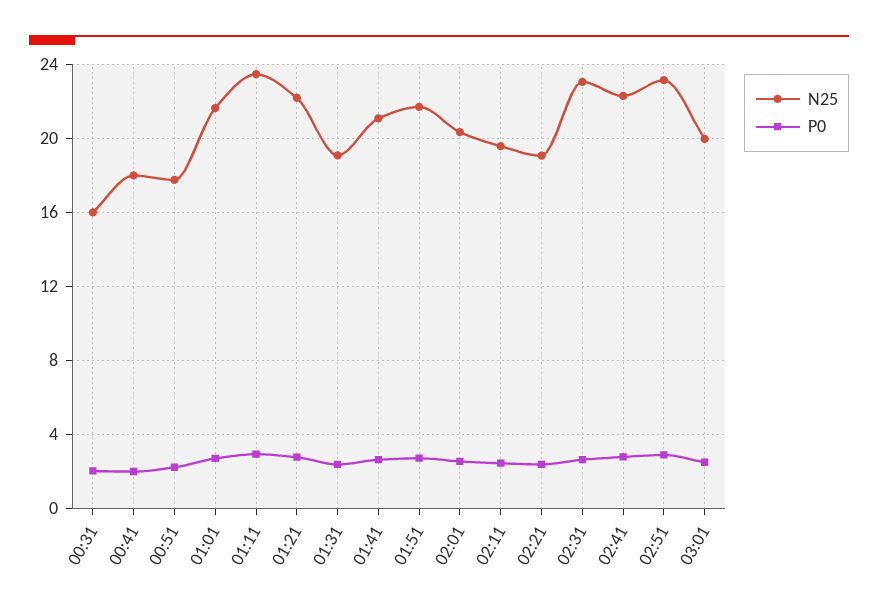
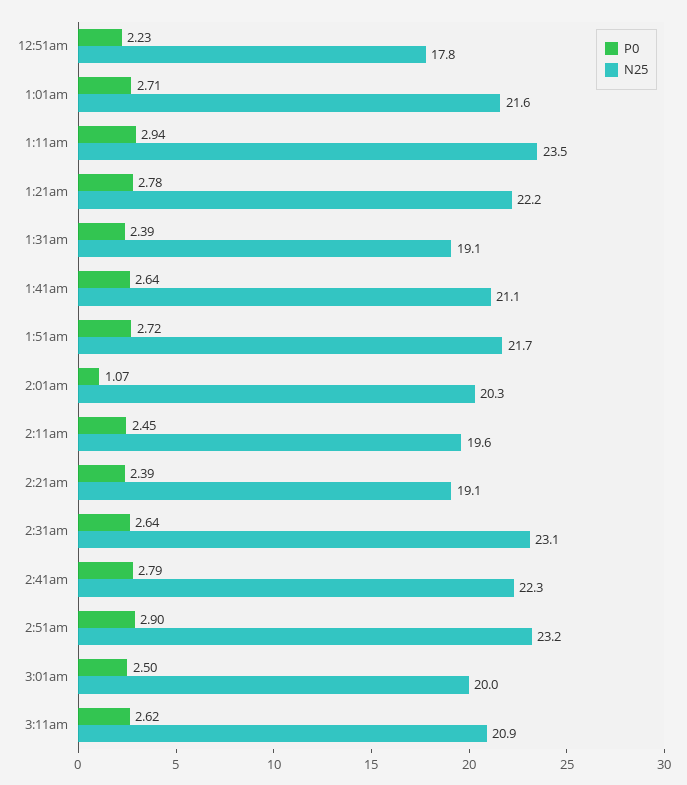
N25, 00:31: 16 -> none
P0, 00:31: 2 -> none
N25, 00:41: 18 -> none
P0, 00:41: 2 -> none
P0, 02:01: 2.5 -> 1.07
P0, 3:11am: none -> 2.62
N25, 3:11am: none -> 20.9

